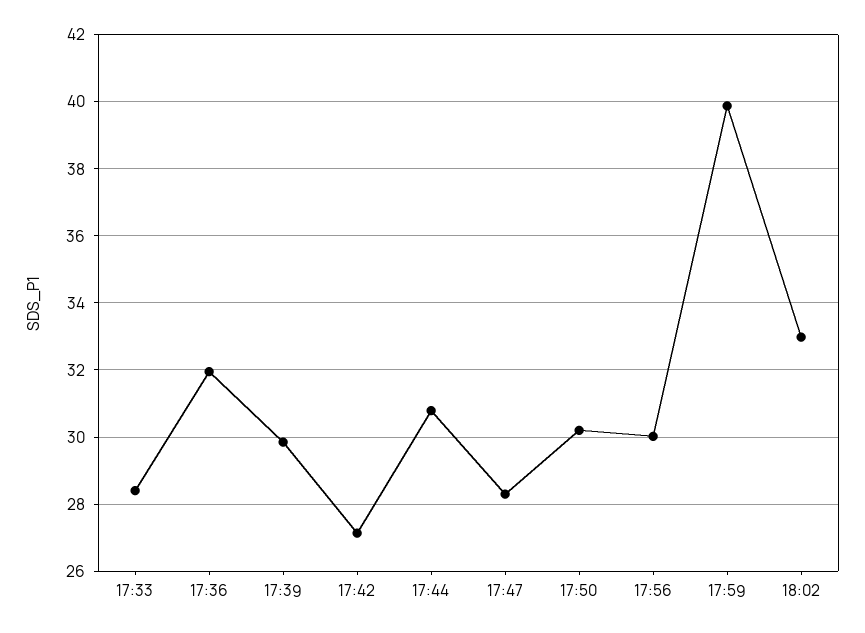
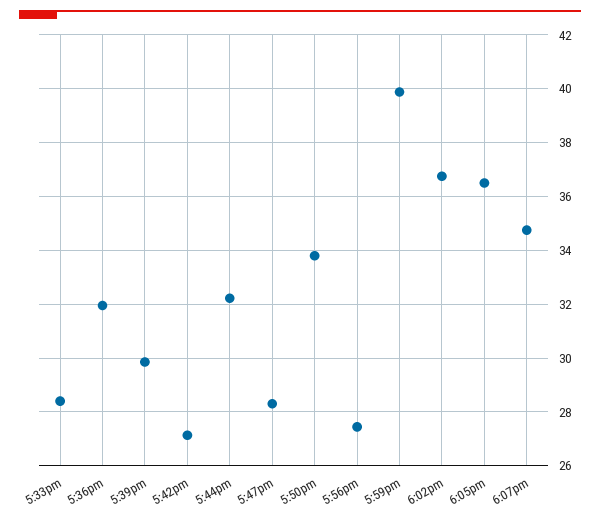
17:44: 30.8 -> 32.25
17:50: 30.2 -> 33.75
17:56: 30 -> 27.5
18:02: 33 -> 36.75
6:05pm: none -> 36.5
6:07pm: none -> 34.75

